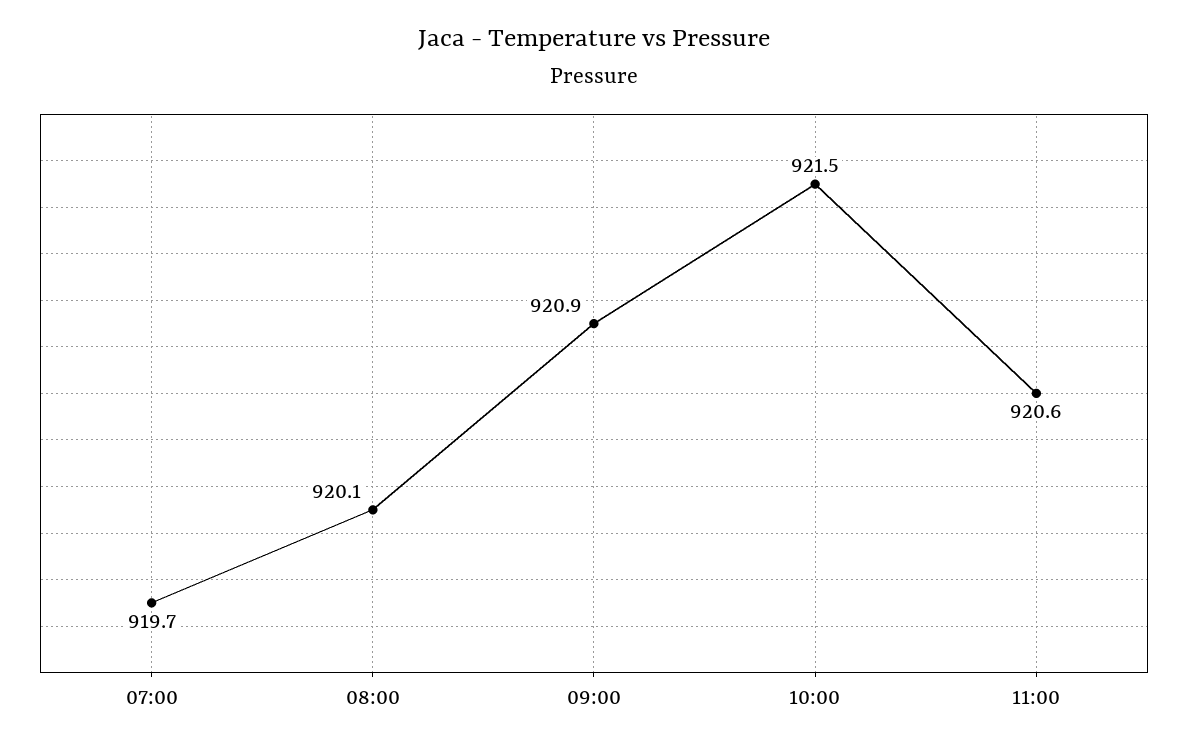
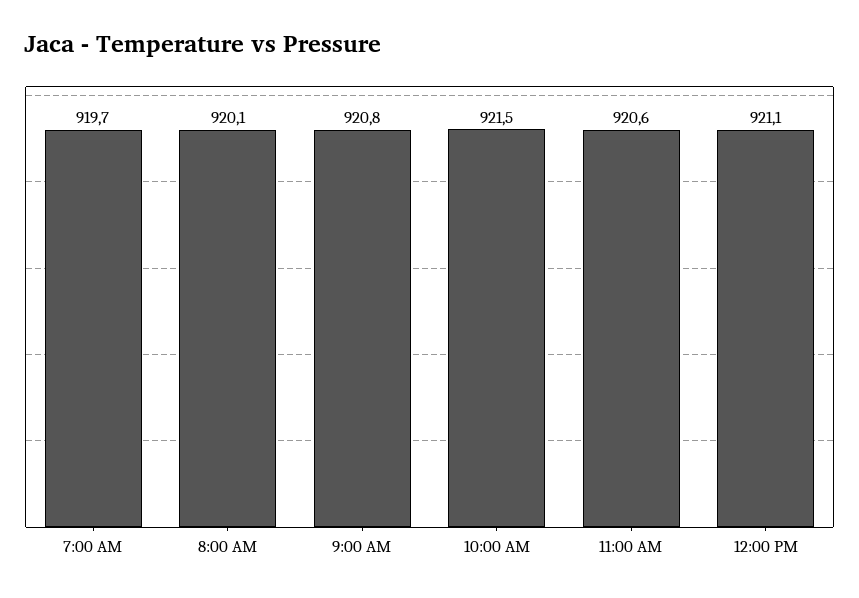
09:00: 920.9 -> 920.8
12:00 PM: none -> 921.1

